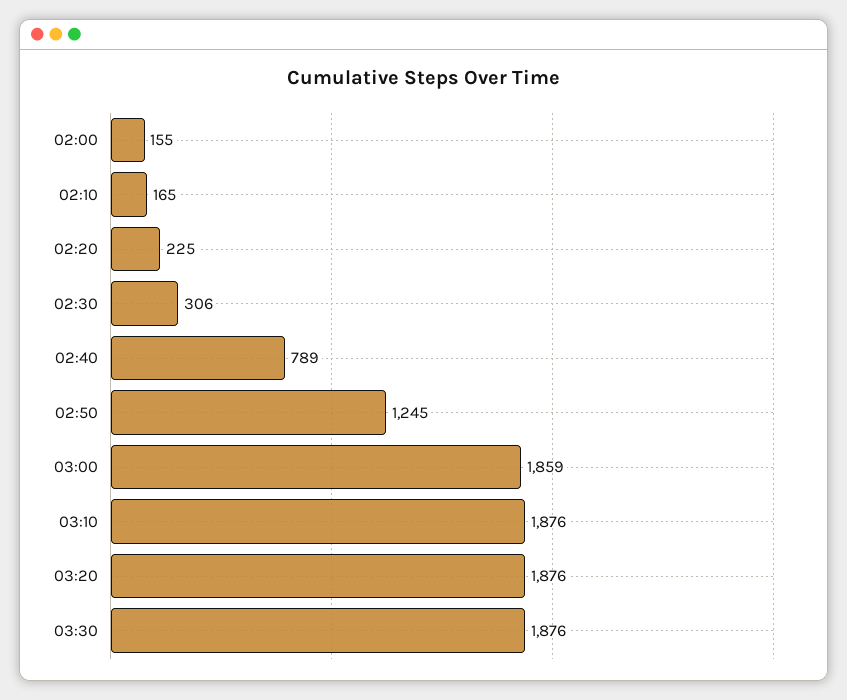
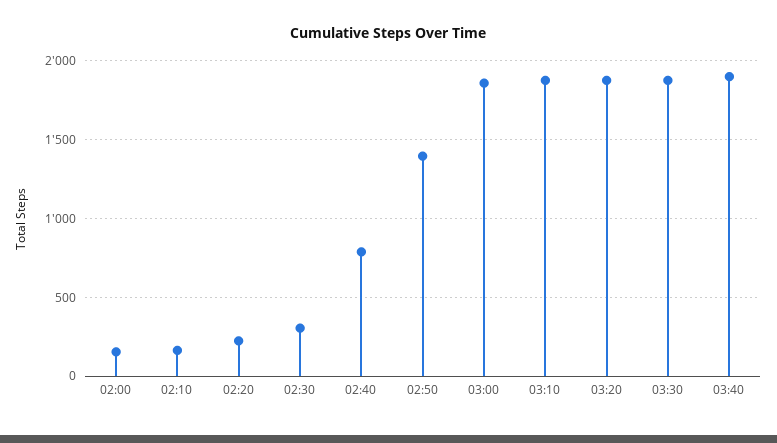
02:50: 1245 -> 1400
03:40: none -> 1900

